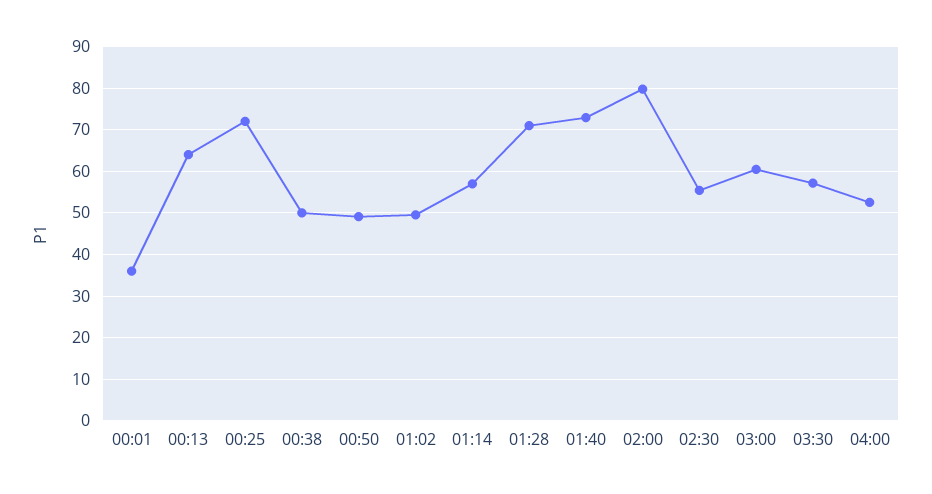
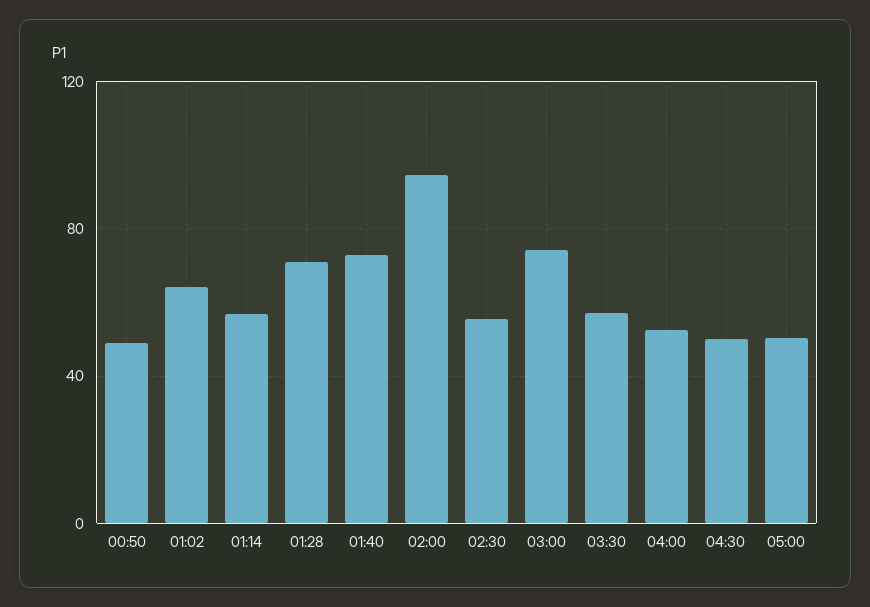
00:01: 36 -> none
00:13: 64 -> none
00:25: 72 -> none
00:38: 50 -> none
01:02: 50 -> 65
02:00: 80 -> 95
03:00: 60 -> 75
04:30: none -> 50
05:00: none -> 50

